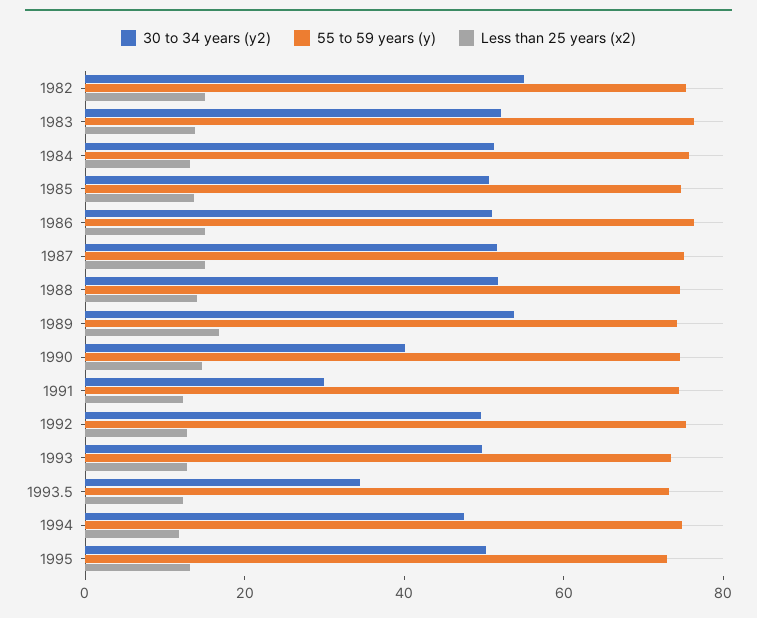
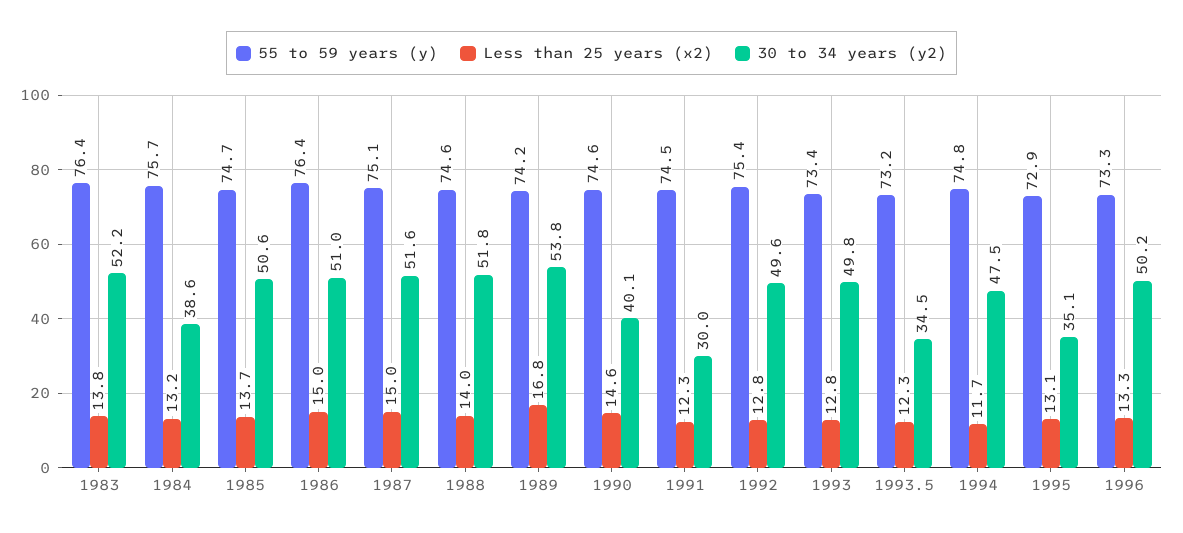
30 to 34 years (y2), 1982: 55 -> none
55 to 59 years (y), 1982: 75 -> none
Less than 25 years (x2), 1982: 15 -> none
30 to 34 years (y2), 1984: 50 -> 38.6
30 to 34 years (y2), 1995: 50 -> 35.1
55 to 59 years (y), 1996: none -> 73.3
Less than 25 years (x2), 1996: none -> 13.3
30 to 34 years (y2), 1996: none -> 50.2

